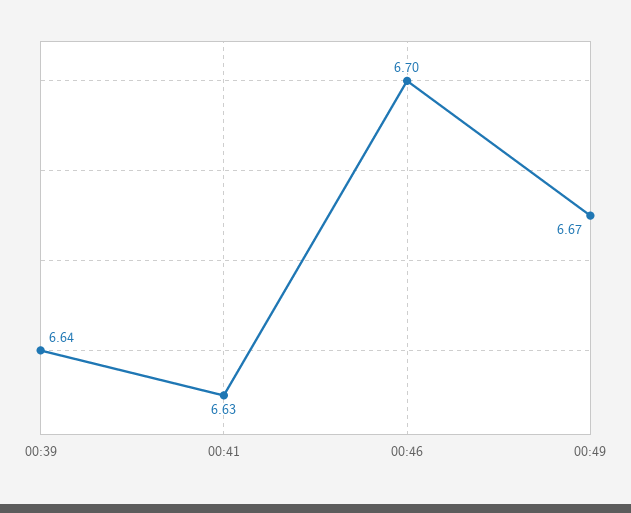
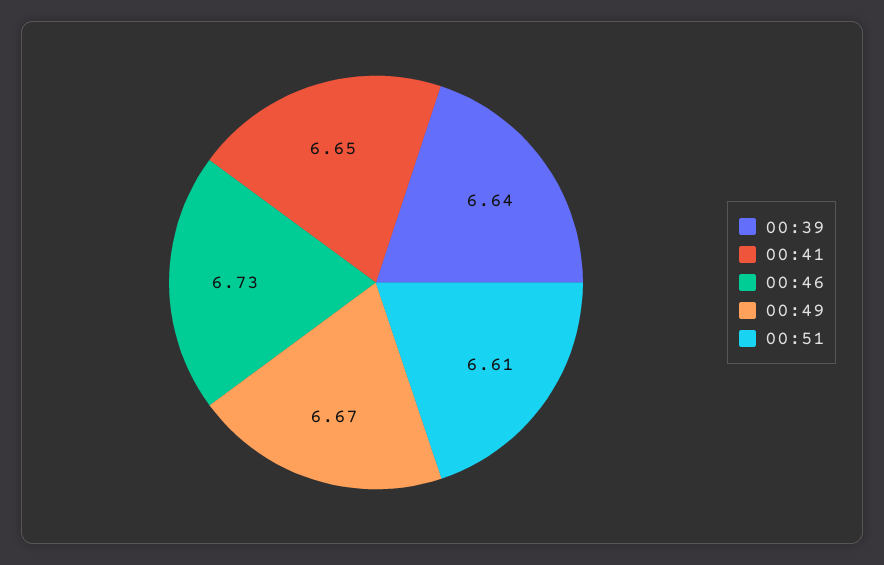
00:41: 6.63 -> 6.65
00:46: 6.7 -> 6.73
00:51: none -> 6.61

